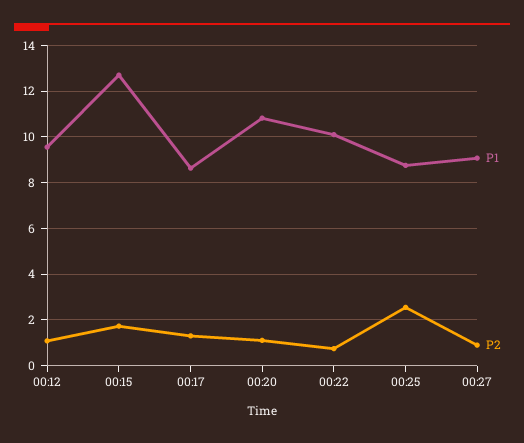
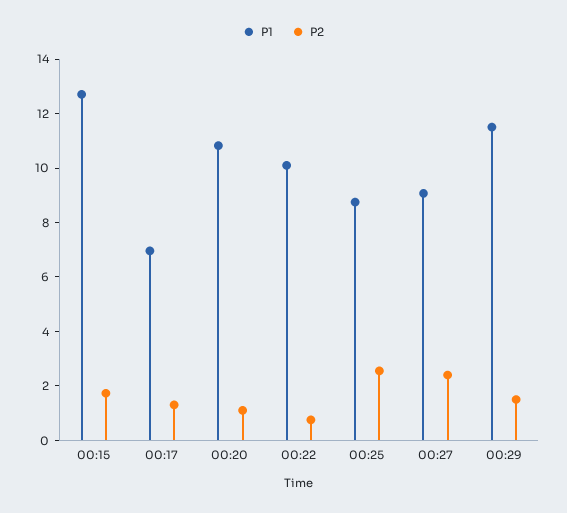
P1, 00:12: 9.5 -> none
P2, 00:12: 1 -> none
P1, 00:17: 8.5 -> 7
P2, 00:27: 1 -> 2.5
P1, 00:29: none -> 11.5
P2, 00:29: none -> 1.5

